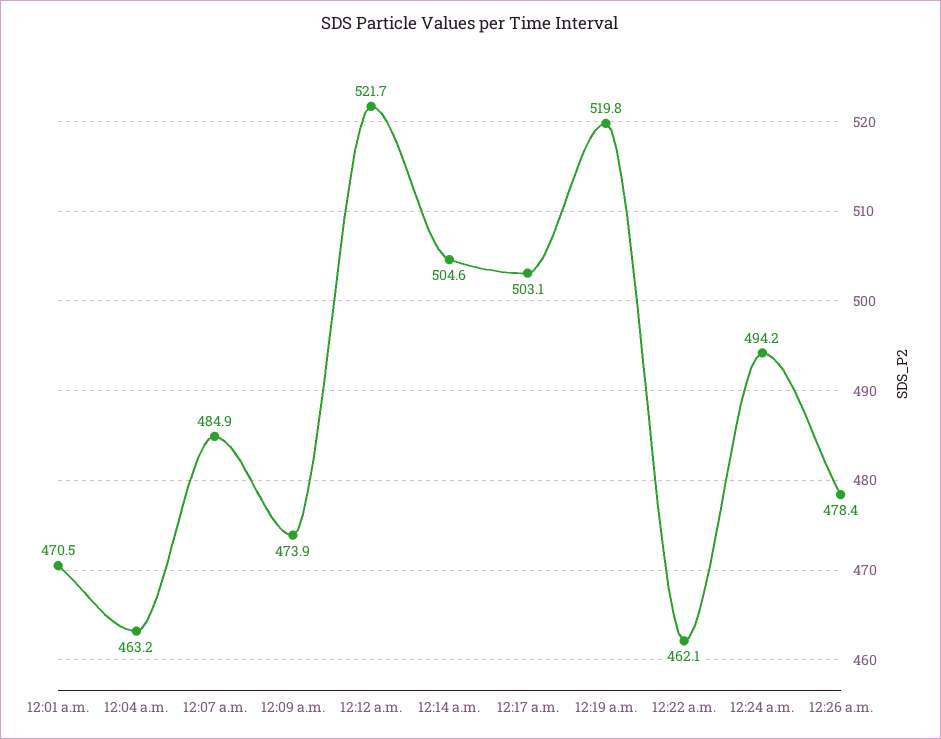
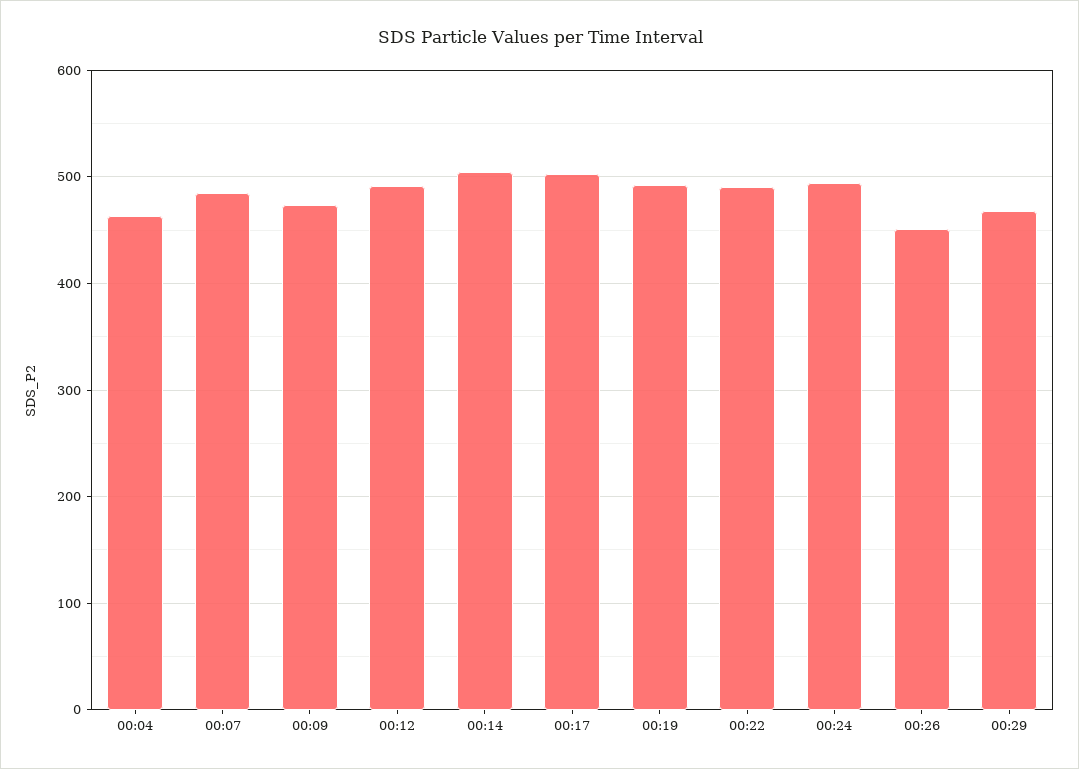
12:01 a.m.: 470.5 -> none
12:12 a.m.: 521.7 -> 490
12:19 a.m.: 519.8 -> 490
12:22 a.m.: 462.1 -> 490
12:26 a.m.: 478.4 -> 450
00:29: none -> 470

